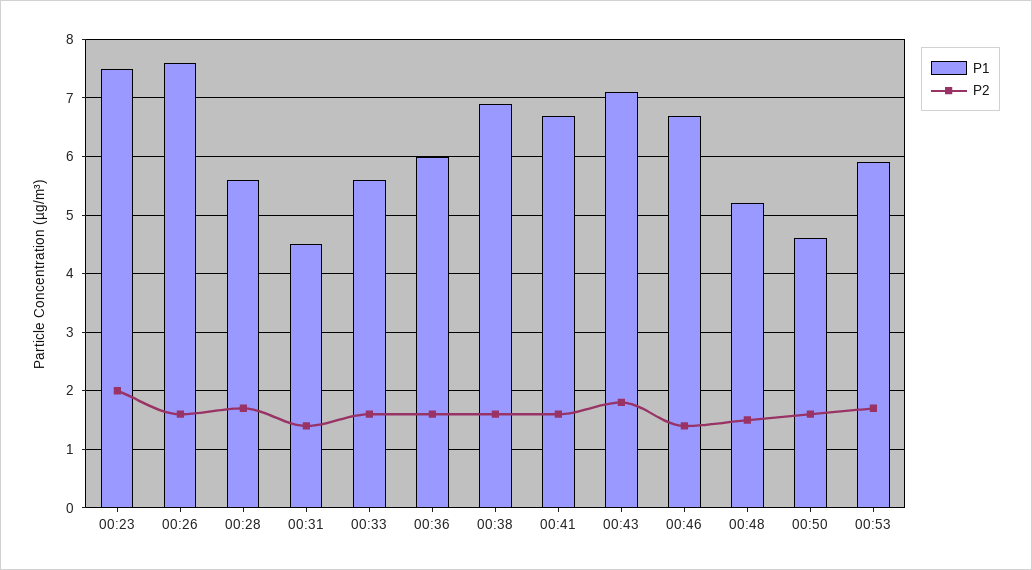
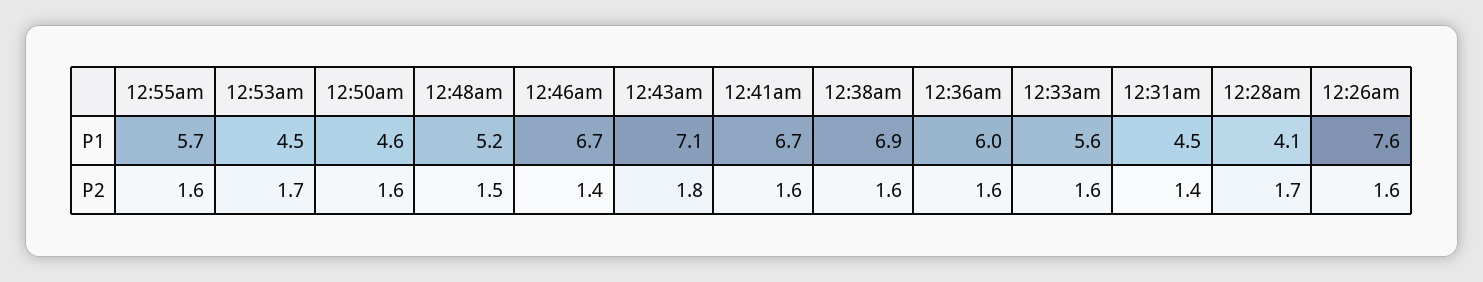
P1, 00:23: 7.5 -> none
P2, 00:23: 2 -> none
P1, 00:28: 5.5 -> 4.1
P1, 00:53: 6 -> 4.5
P1, 12:55am: none -> 5.7
P2, 12:55am: none -> 1.6

